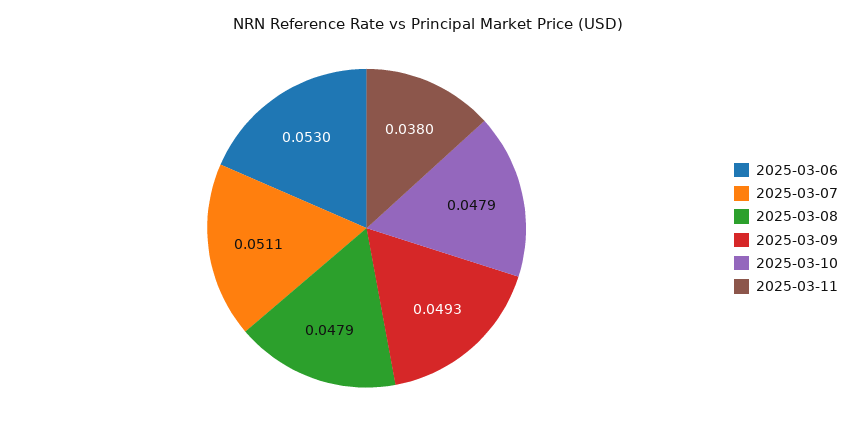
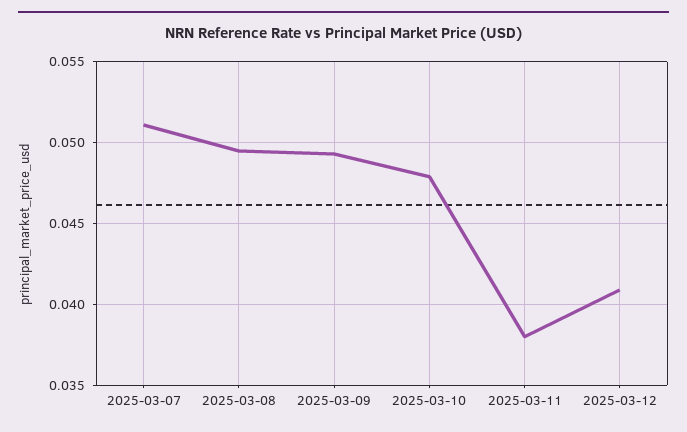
2025-03-06: 0.053 -> none
2025-03-08: 0.0479 -> 0.0495
2025-03-12: none -> 0.041

